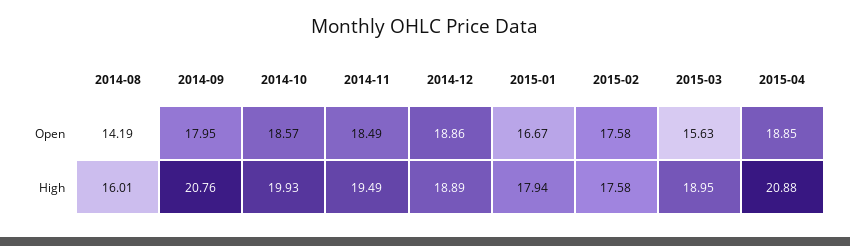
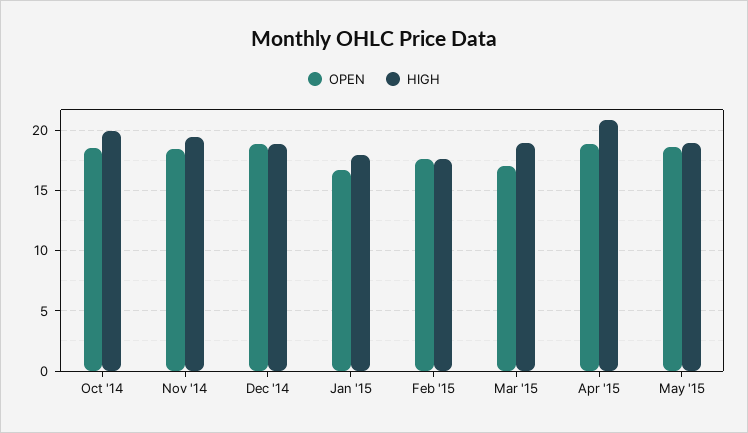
Open, 2014-08: 14.19 -> none
Open, 2014-09: 17.95 -> none
Open, 2015-03: 15.63 -> 17
High, 2014-08: 16.01 -> none
High, 2014-09: 20.76 -> none
Open, May '15: none -> 18.5
High, May '15: none -> 19

